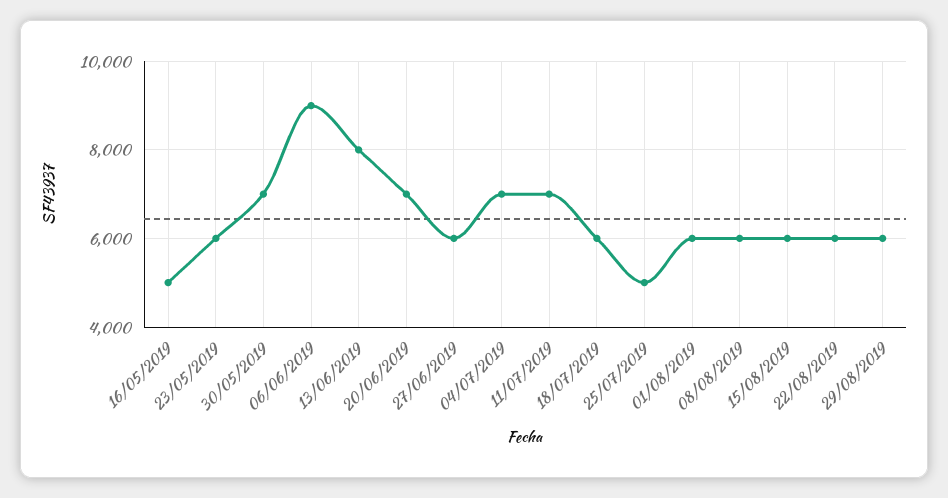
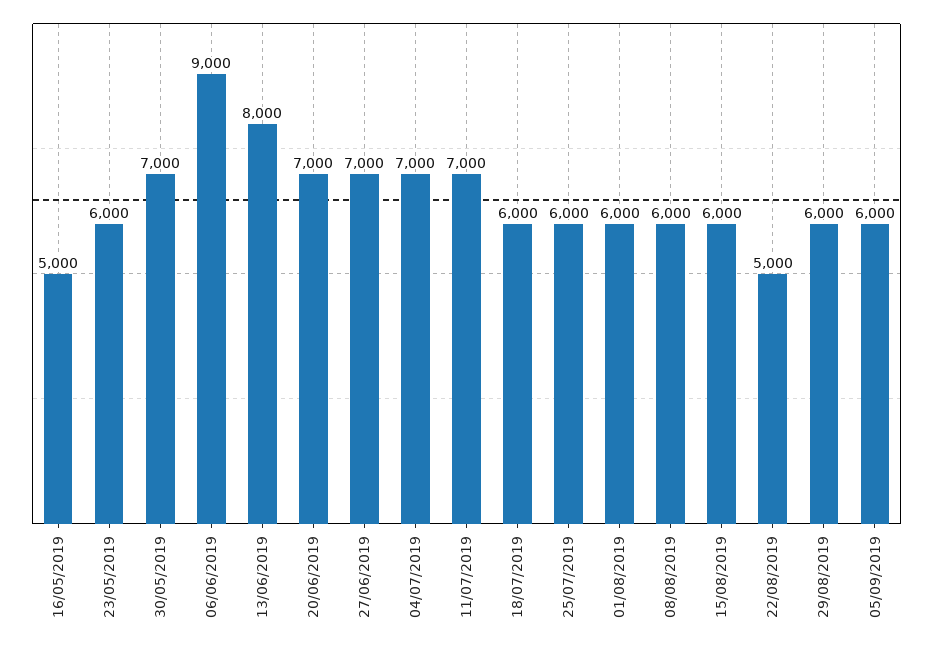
27/06/2019: 6000 -> 7000
25/07/2019: 5000 -> 6000
22/08/2019: 6000 -> 5000
05/09/2019: none -> 6000

